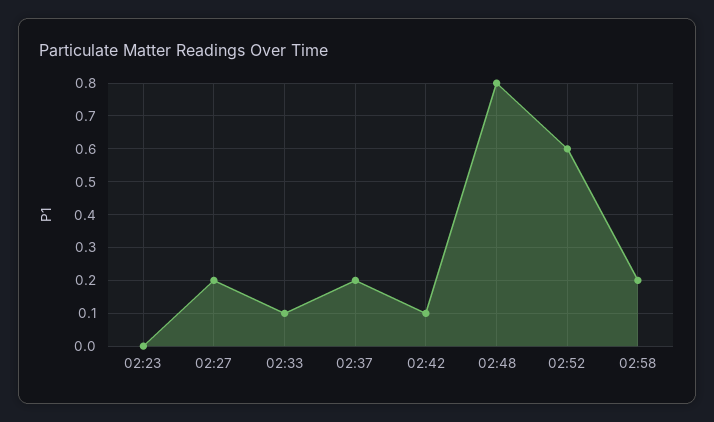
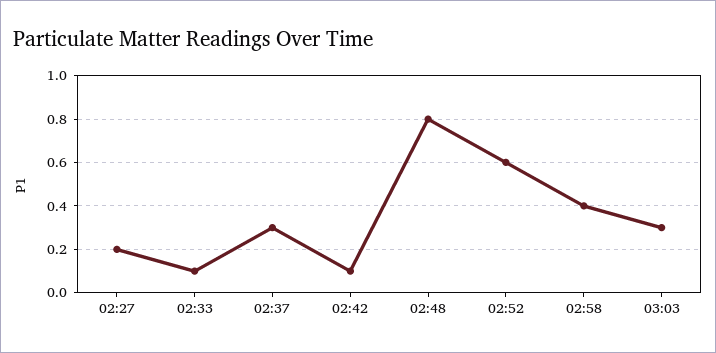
02:23: 0 -> none
02:37: 0.2 -> 0.3
02:58: 0.2 -> 0.4
03:03: none -> 0.3

